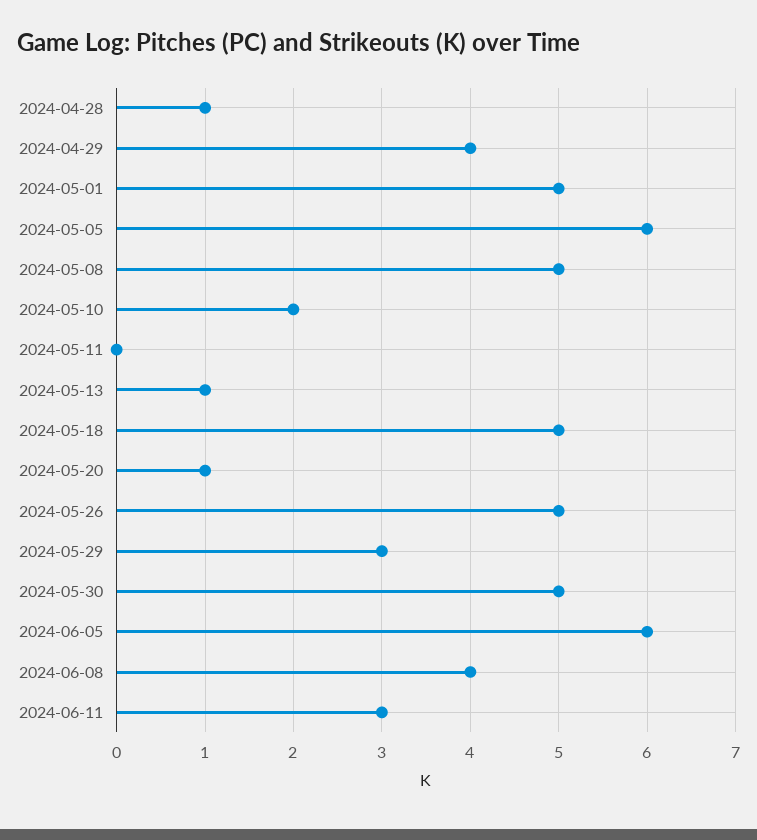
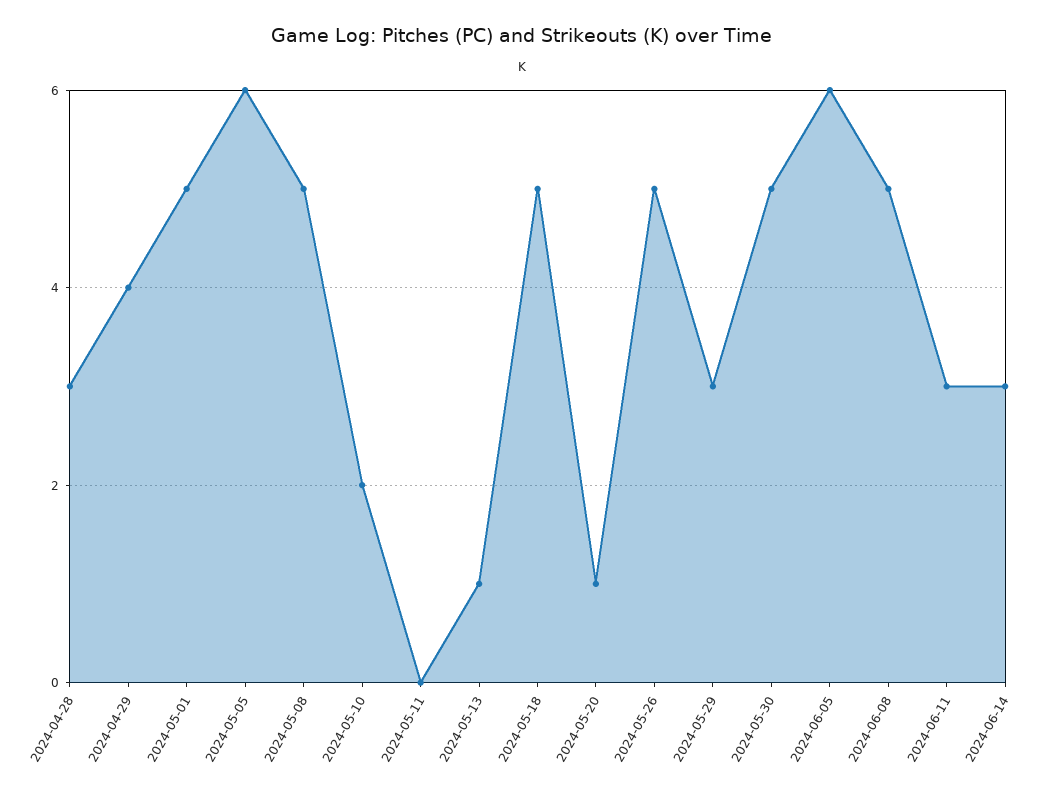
2024-04-28: 1 -> 3
2024-06-08: 4 -> 5
2024-06-14: none -> 3

